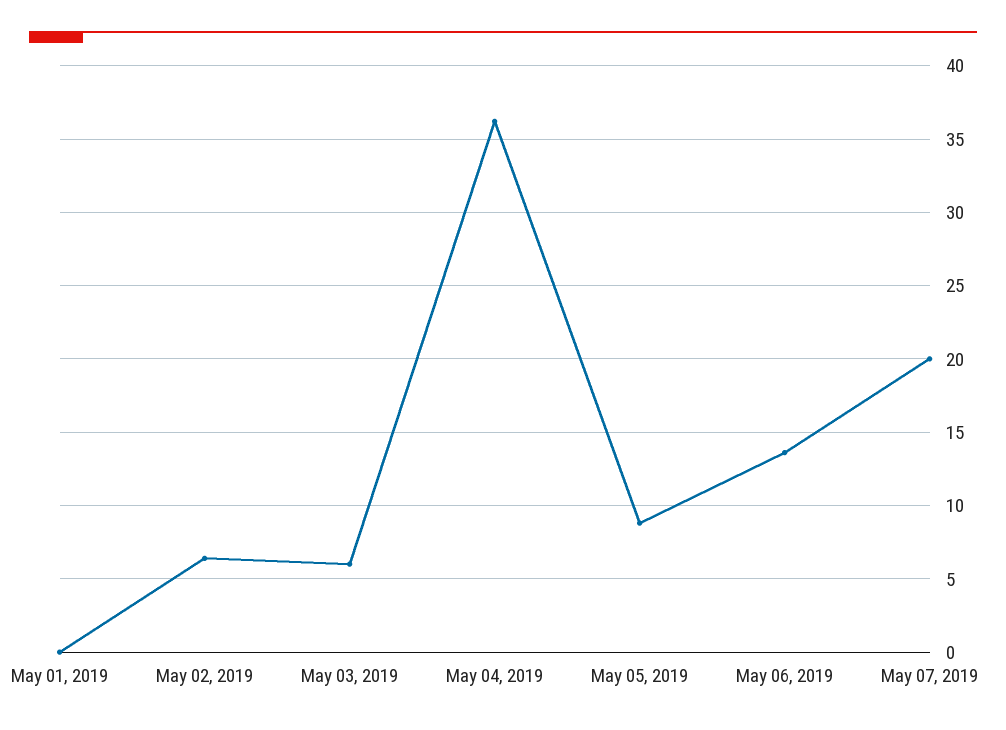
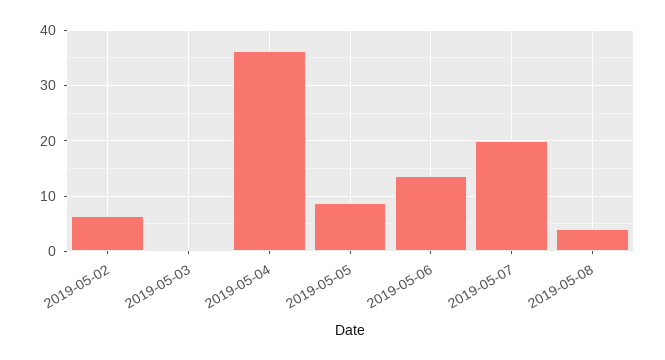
May 01, 2019: 0 -> none
May 03, 2019: 6 -> 0
2019-05-08: none -> 4

